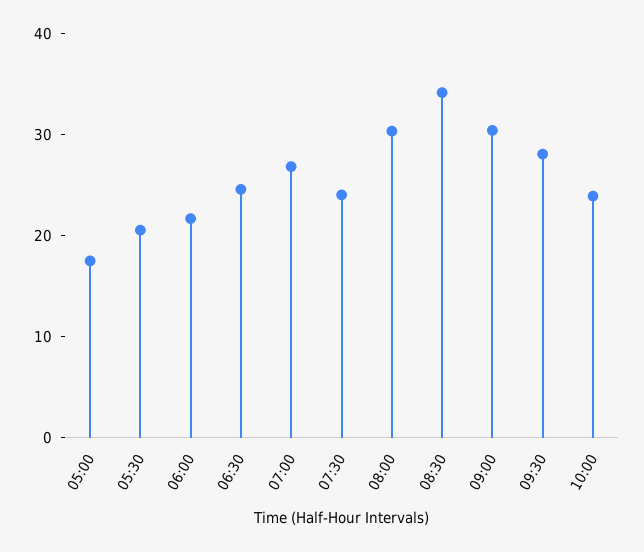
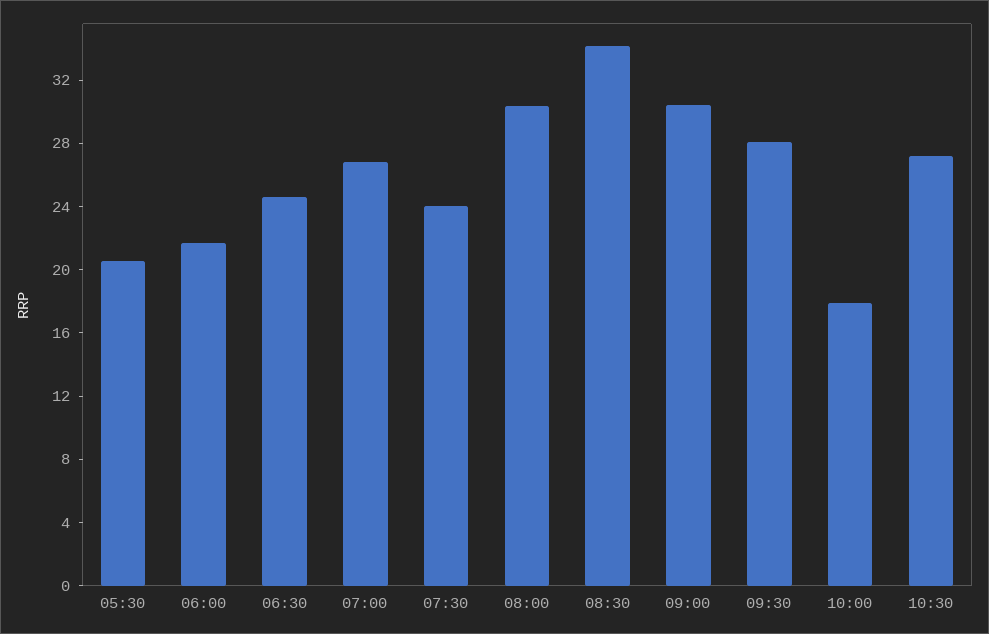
05:00: 18 -> none
10:00: 24 -> 18
10:30: none -> 27

